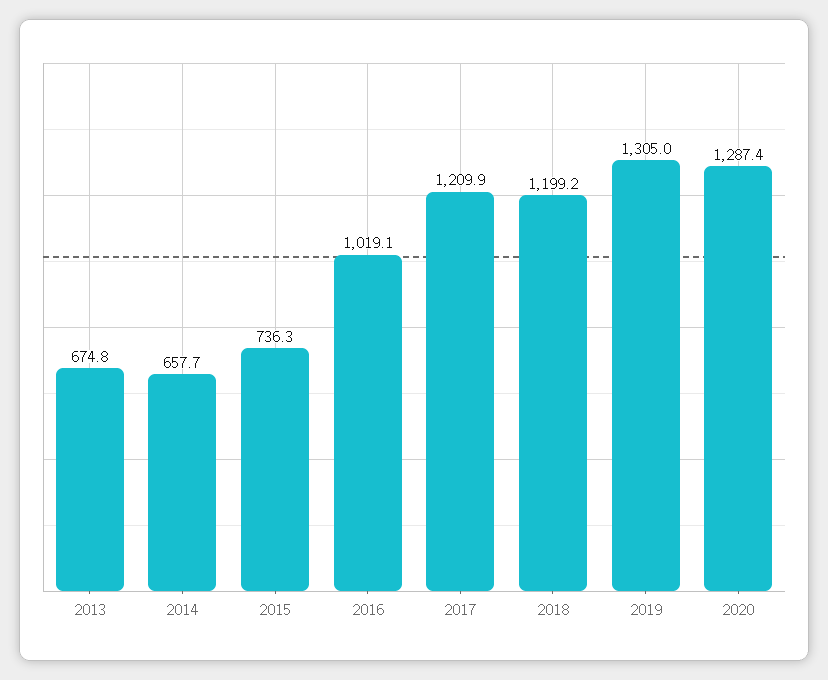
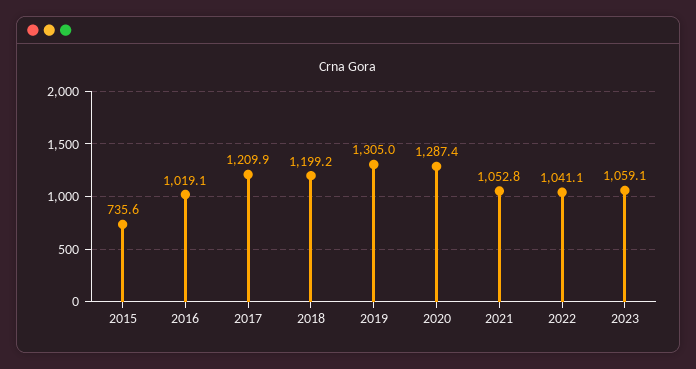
2013: 674.8 -> none
2014: 657.7 -> none
2015: 736.3 -> 735.6
2021: none -> 1052.8
2022: none -> 1041.1
2023: none -> 1059.1

